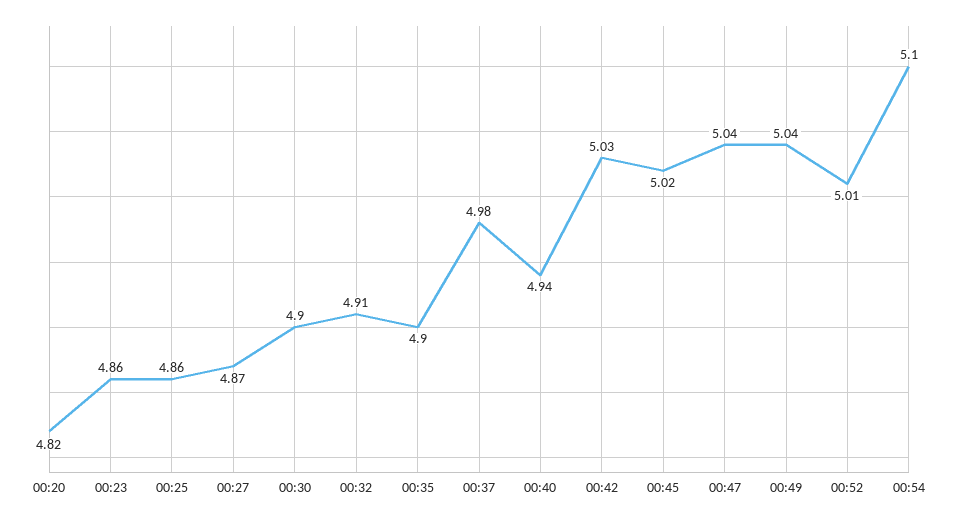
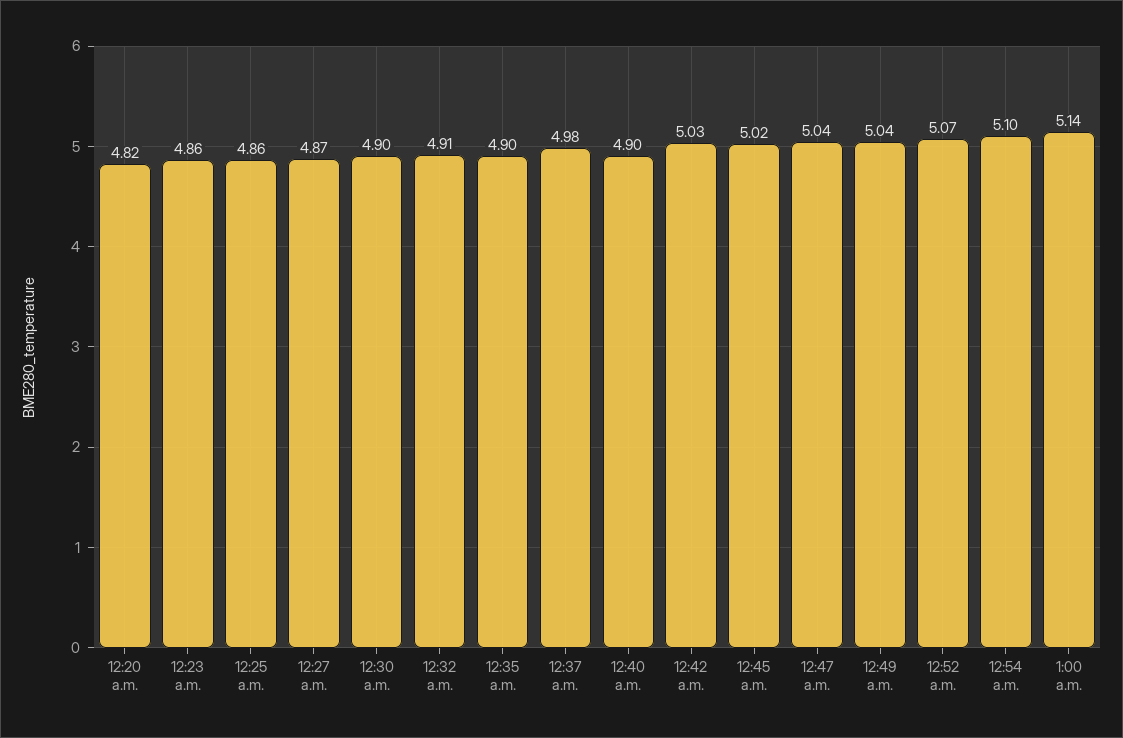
00:40: 4.94 -> 4.9
00:52: 5.01 -> 5.07
1:00 a.m.: none -> 5.14

